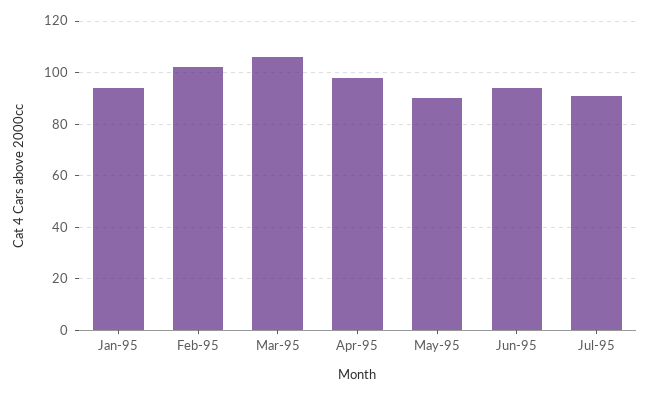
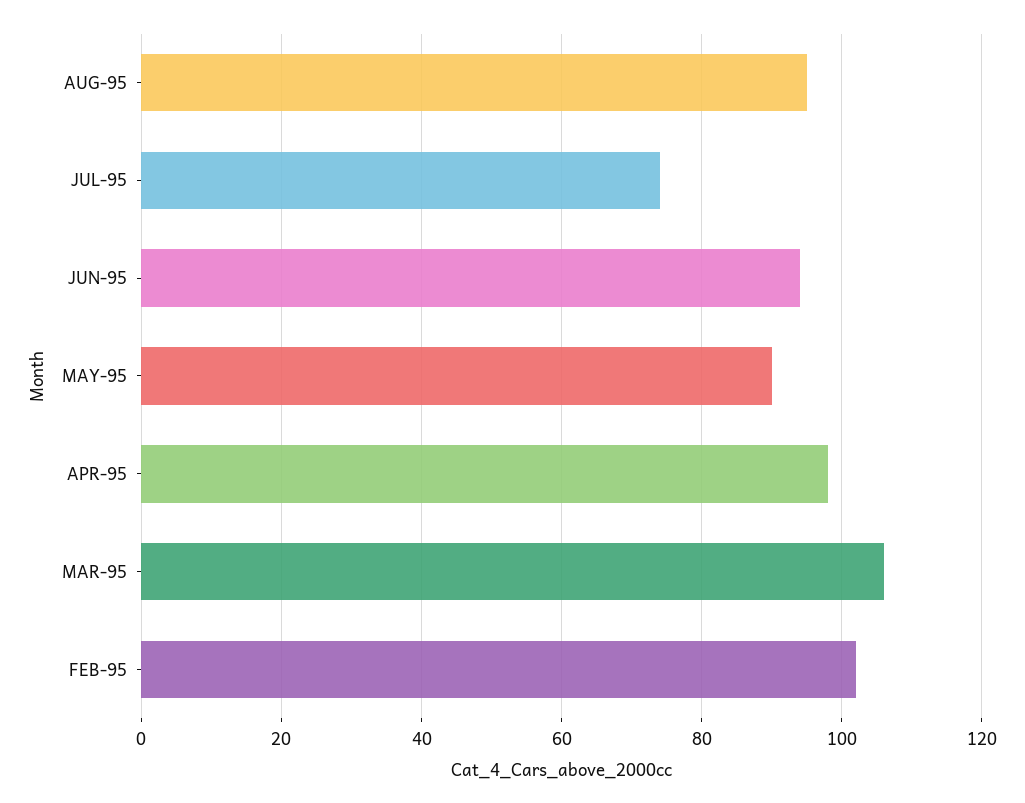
Jan-95: 95 -> none
Jul-95: 90 -> 75
AUG-95: none -> 95

